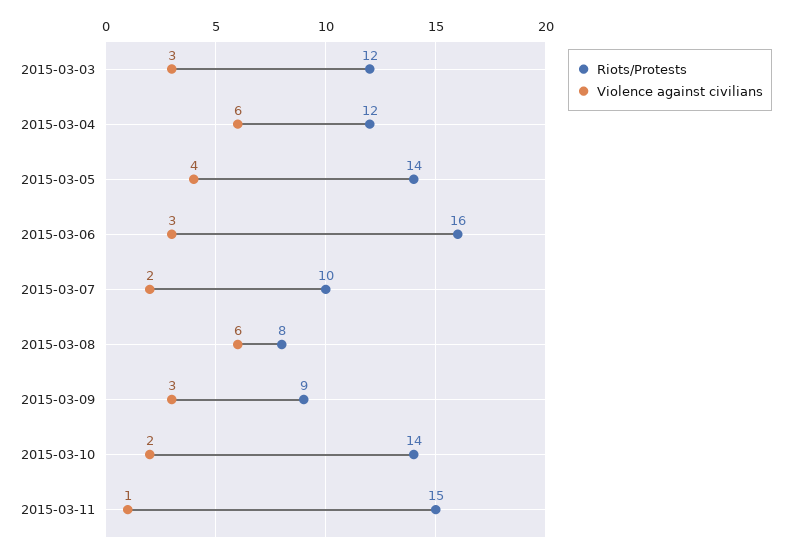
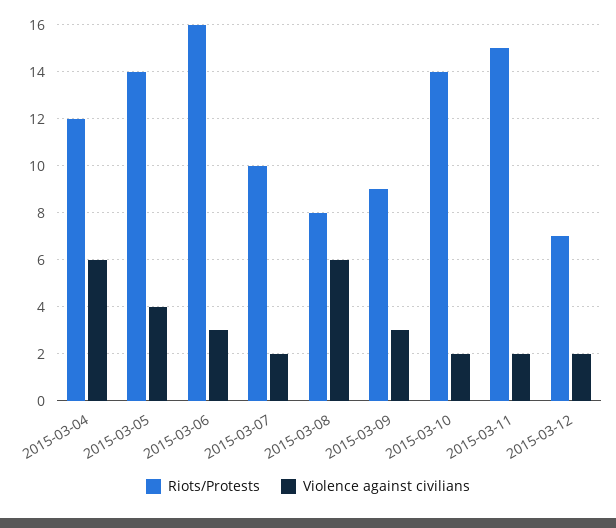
Riots/Protests, 2015-03-03: 12 -> none
Violence against civilians, 2015-03-03: 3 -> none
Violence against civilians, 2015-03-11: 1 -> 2
Riots/Protests, 2015-03-12: none -> 7
Violence against civilians, 2015-03-12: none -> 2

